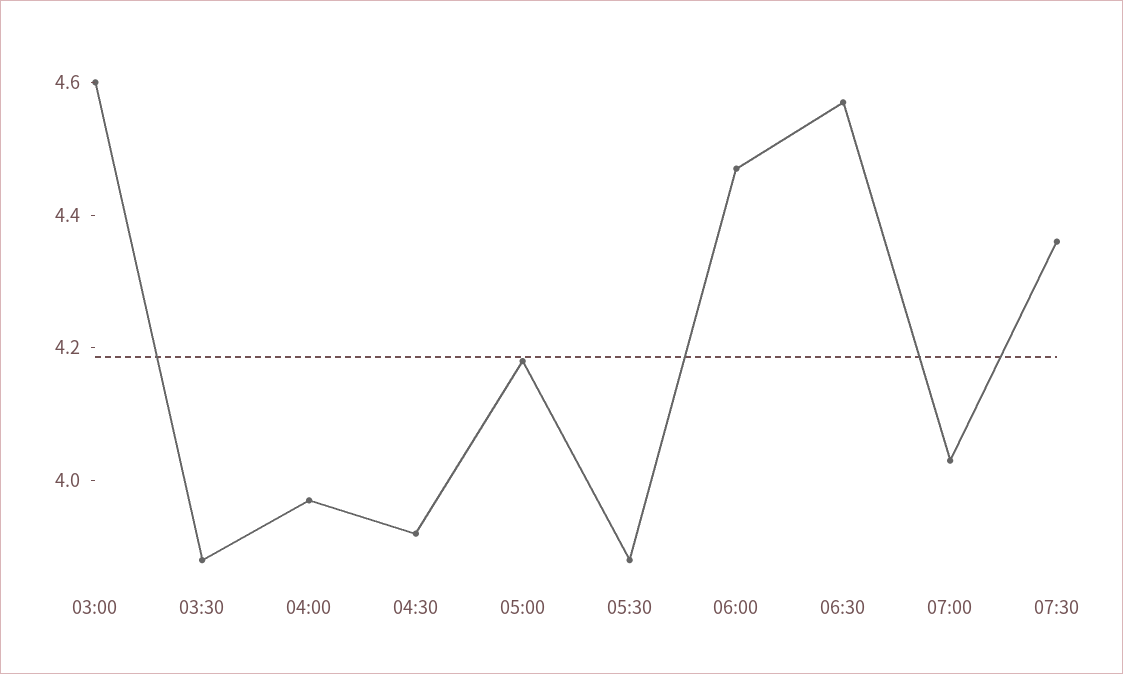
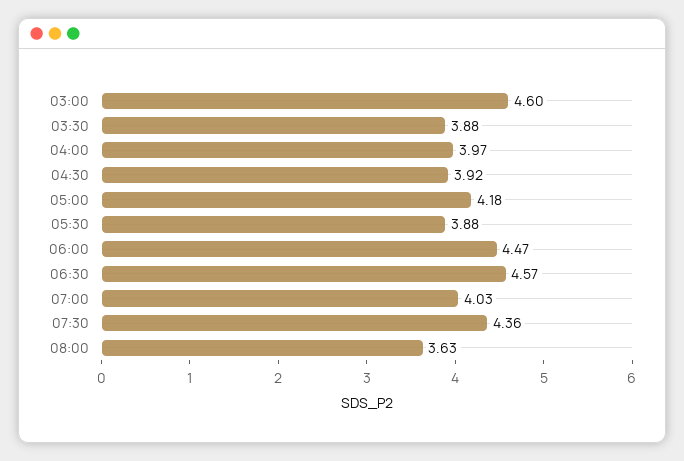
08:00: none -> 3.63

